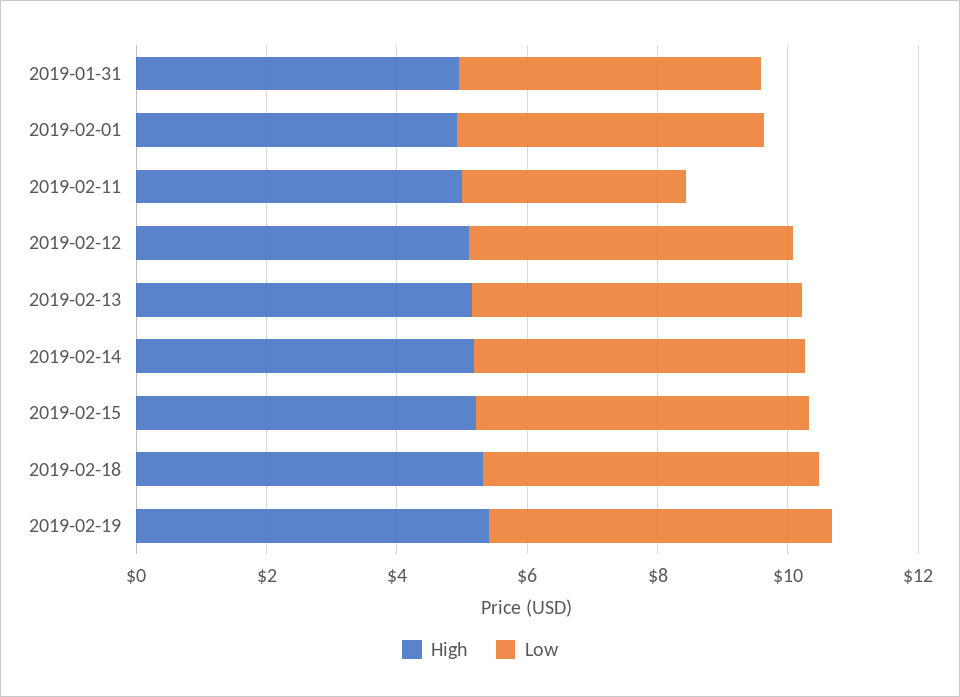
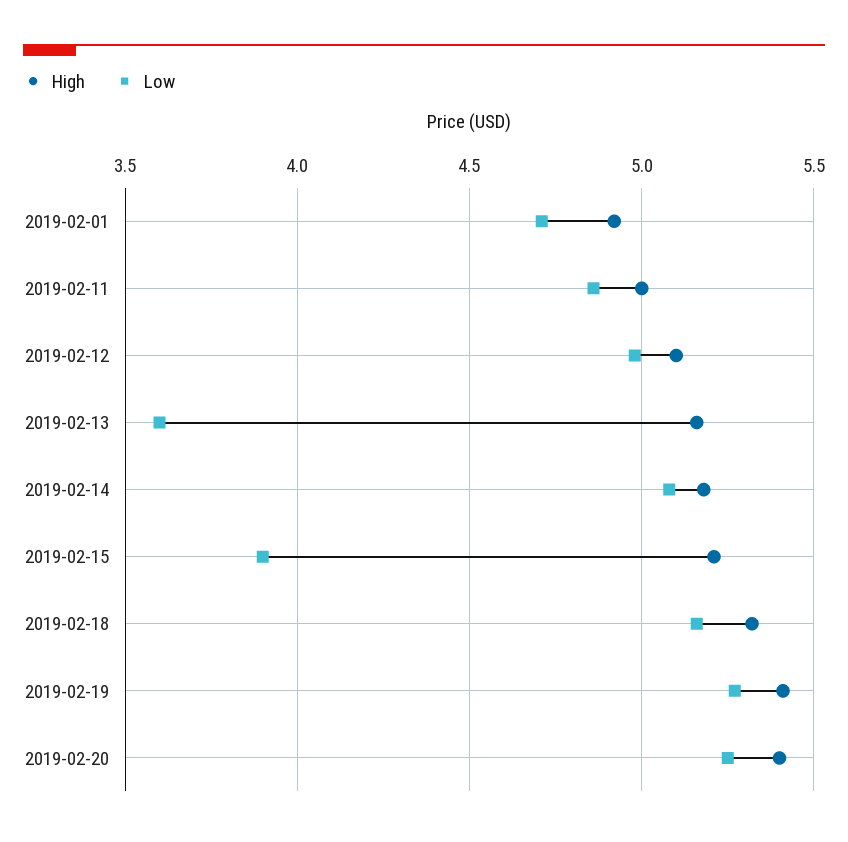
High, 2019-01-31: 5 -> none
Low, 2019-01-31: 4.5 -> none
Low, 2019-02-11: 3.5 -> 4.85
Low, 2019-02-13: 5 -> 3.6
Low, 2019-02-15: 5 -> 3.9
High, 2019-02-20: none -> 5.4
Low, 2019-02-20: none -> 5.25

